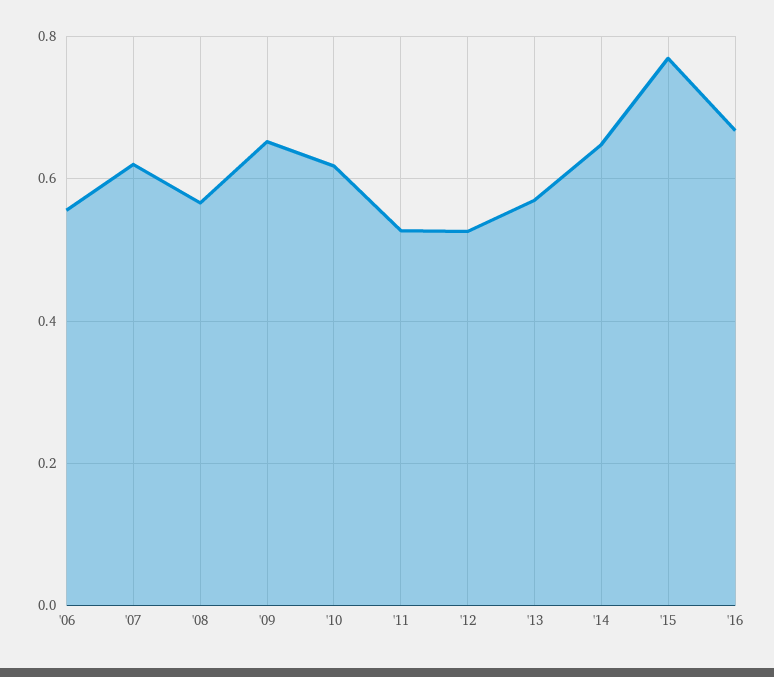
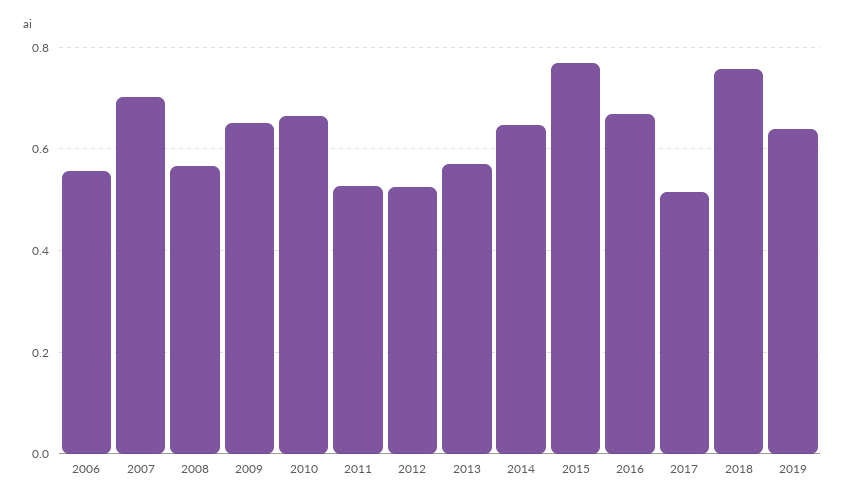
'07: 0.62 -> 0.7
'10: 0.62 -> 0.66
2017: none -> 0.52
2018: none -> 0.76
2019: none -> 0.64

